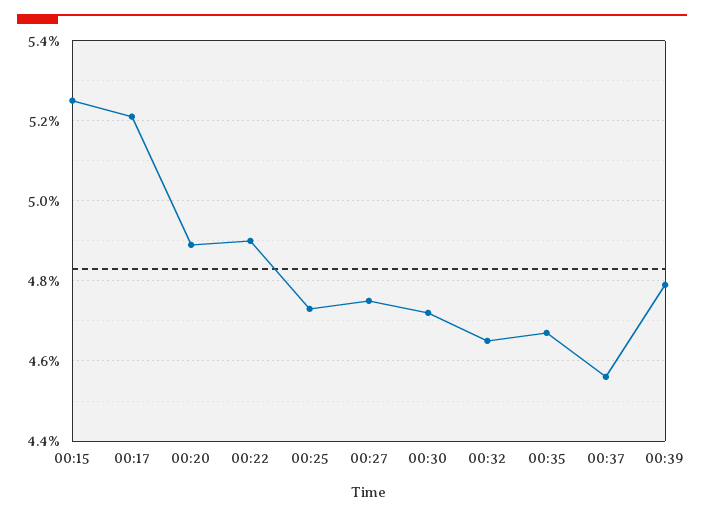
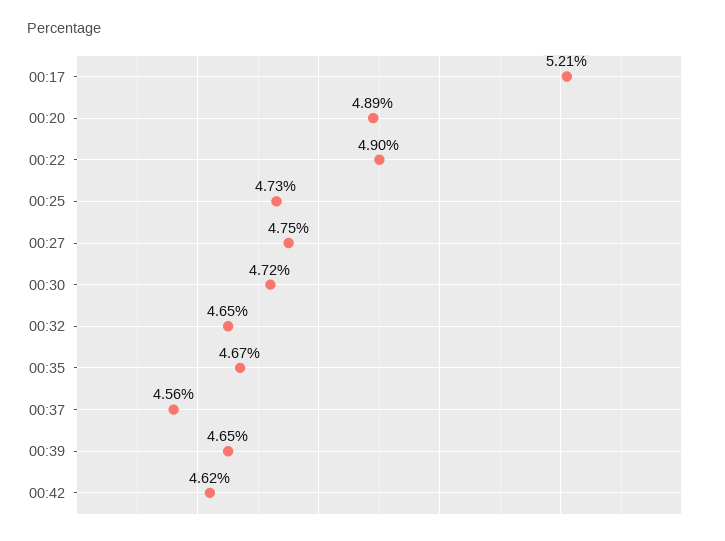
00:15: 5.25 -> none
00:39: 4.8 -> 4.65
00:42: none -> 4.62

